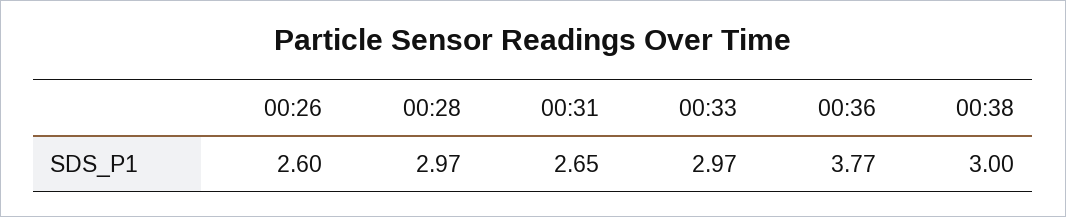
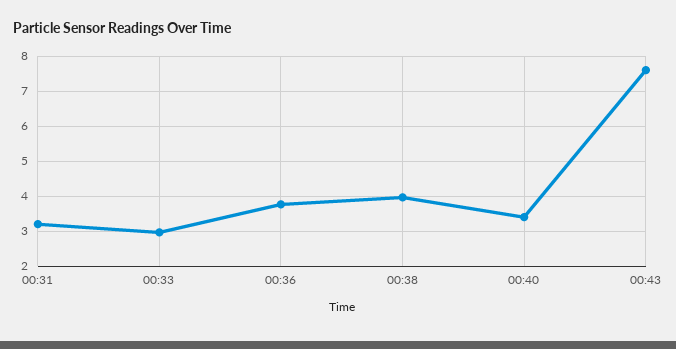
00:26: 2.6 -> none
00:28: 2.97 -> none
00:31: 2.65 -> 3.2
00:38: 3 -> 4
00:40: none -> 3.4
00:43: none -> 7.6

